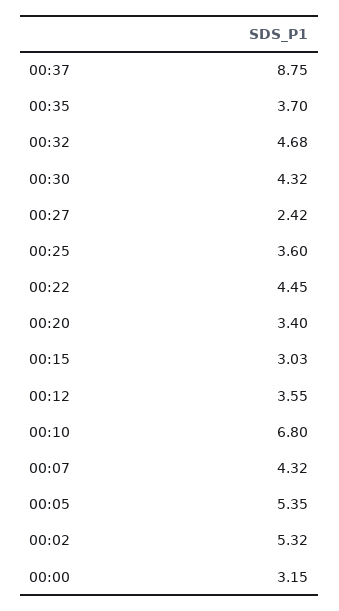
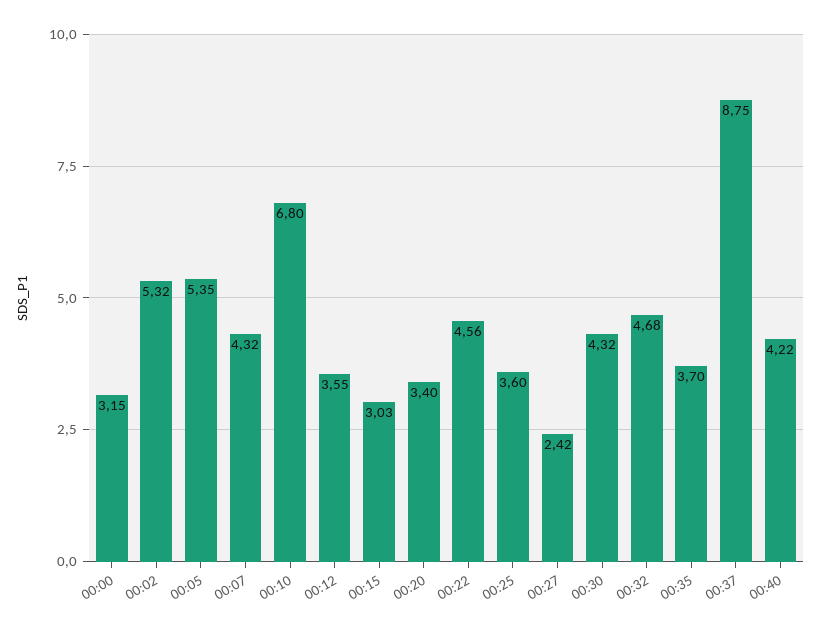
00:22: 4.45 -> 4.56
00:40: none -> 4.22

